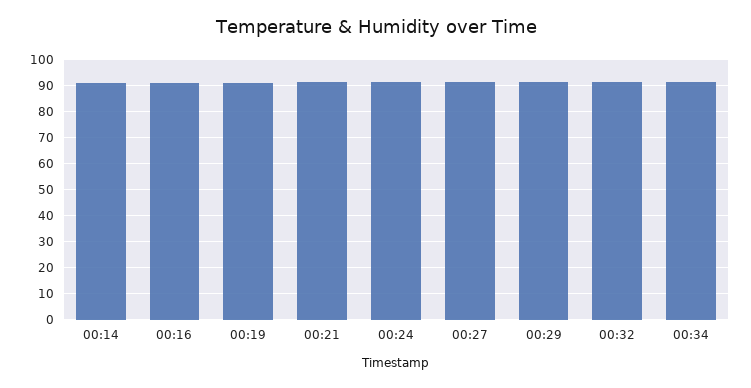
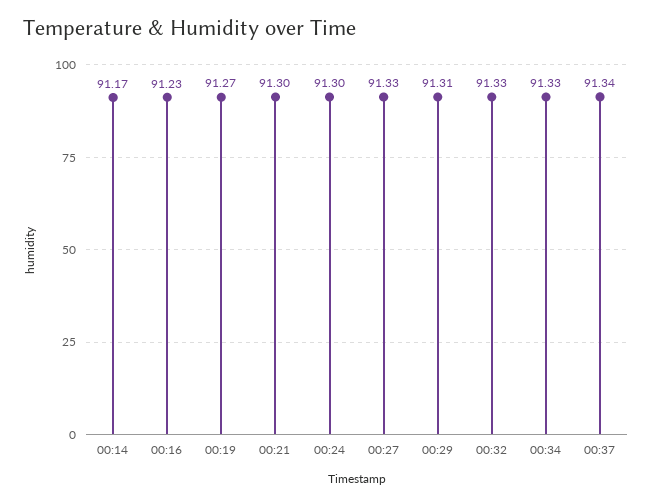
00:37: none -> 91.34

